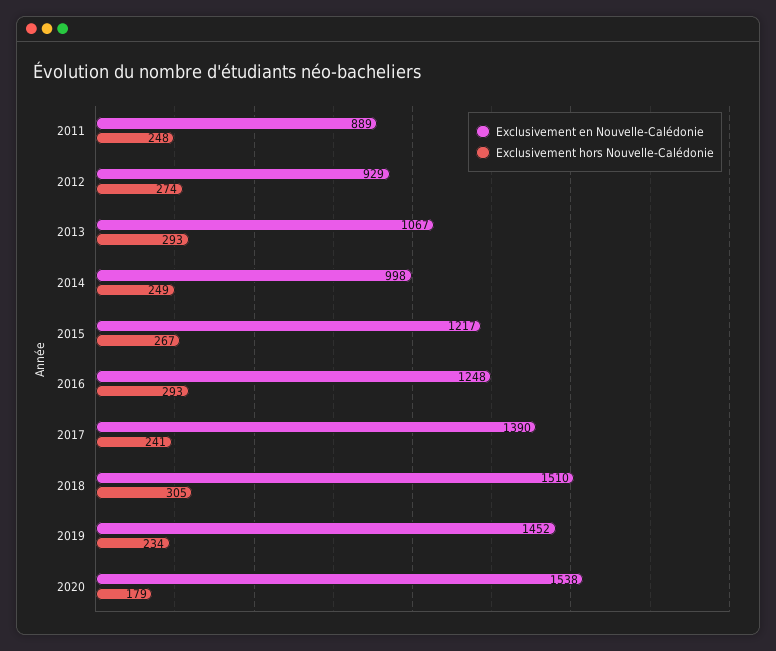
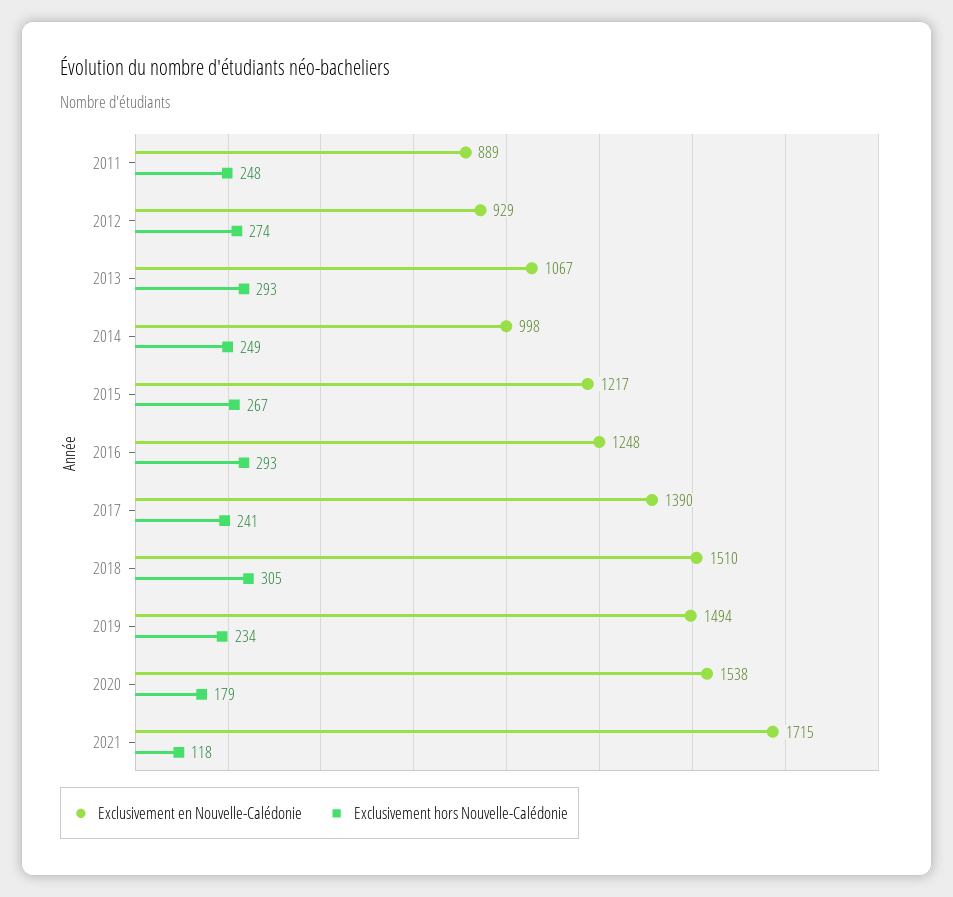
Exclusivement en Nouvelle-Calédonie, 2019: 1452 -> 1494
Exclusivement en Nouvelle-Calédonie, 2021: none -> 1715
Exclusivement hors Nouvelle-Calédonie, 2021: none -> 118

